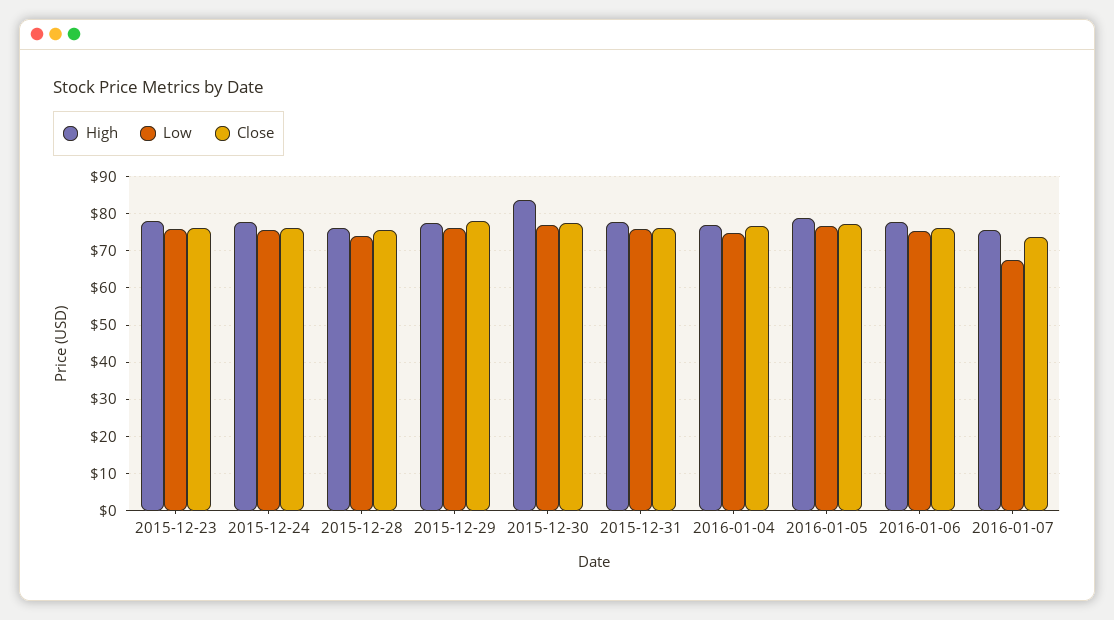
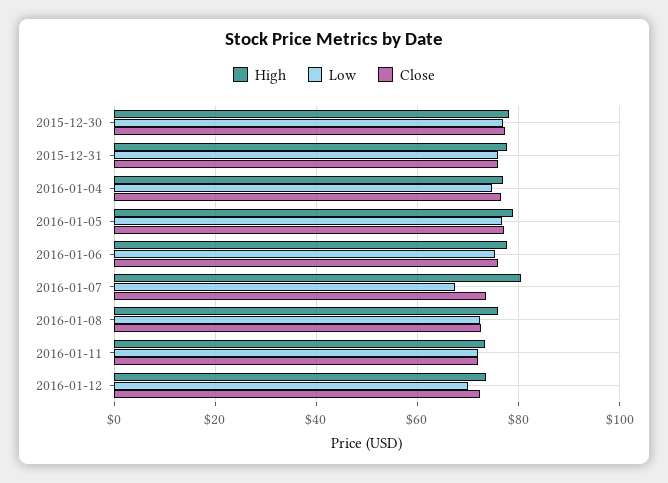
High, 2015-12-23: 78 -> none
Low, 2015-12-23: 76 -> none
Close, 2015-12-23: 76 -> none
High, 2015-12-24: 78 -> none
Low, 2015-12-24: 76 -> none
Close, 2015-12-24: 76 -> none
High, 2015-12-28: 76 -> none
Low, 2015-12-28: 74 -> none
Close, 2015-12-28: 76 -> none
High, 2015-12-29: 78 -> none
Low, 2015-12-29: 76 -> none
Close, 2015-12-29: 78 -> none
High, 2015-12-30: 84 -> 78
High, 2016-01-07: 76 -> 80
High, 2016-01-08: none -> 76
Low, 2016-01-08: none -> 72
Close, 2016-01-08: none -> 72
High, 2016-01-11: none -> 74
Low, 2016-01-11: none -> 72
Close, 2016-01-11: none -> 72
High, 2016-01-12: none -> 74
Low, 2016-01-12: none -> 70
Close, 2016-01-12: none -> 72

